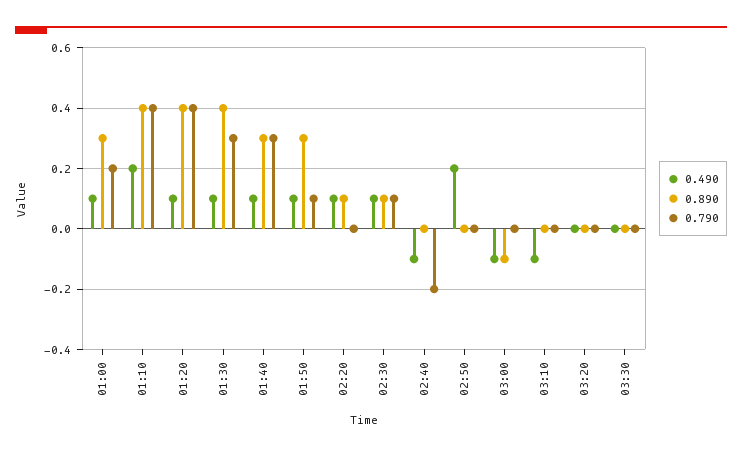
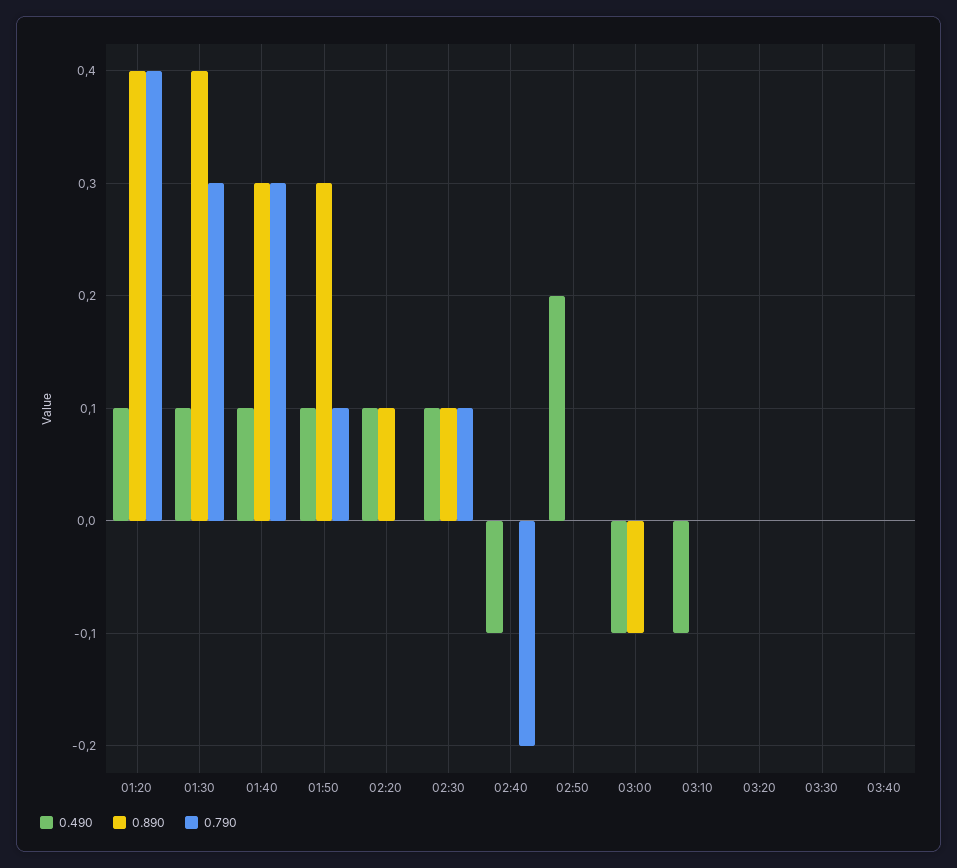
0.490, 01:00: 0.1 -> none
0.890, 01:00: 0.3 -> none
0.790, 01:00: 0.2 -> none
0.490, 01:10: 0.2 -> none
0.890, 01:10: 0.4 -> none
0.790, 01:10: 0.4 -> none
0.490, 03:40: none -> 0
0.890, 03:40: none -> 0
0.790, 03:40: none -> 0

